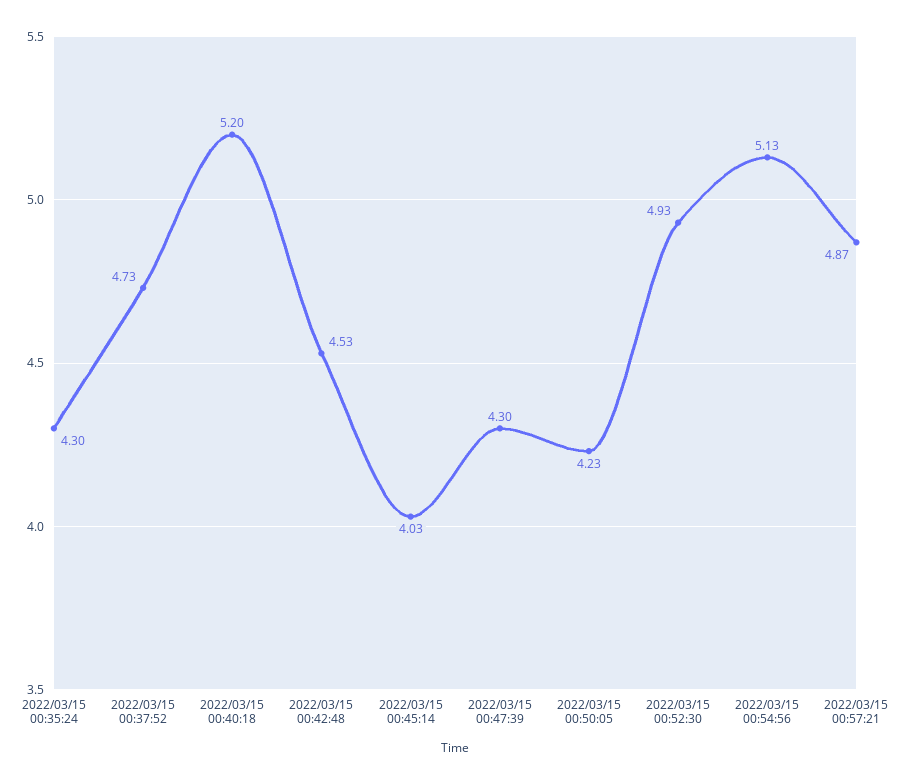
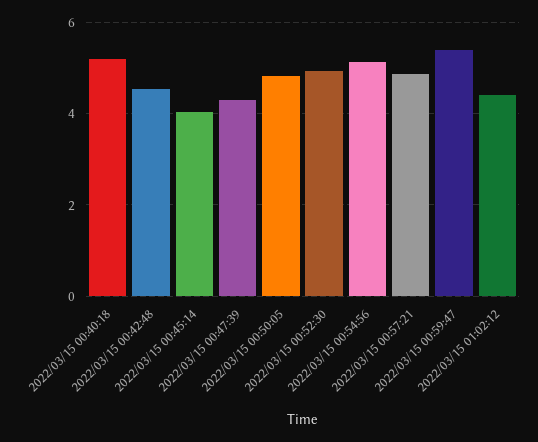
2022/03/15 00:35:24: 4.3 -> none
2022/03/15 00:37:52: 4.73 -> none
2022/03/15 00:50:05: 4.23 -> 4.8
2022/03/15 00:59:47: none -> 5.4
2022/03/15 01:02:12: none -> 4.4

